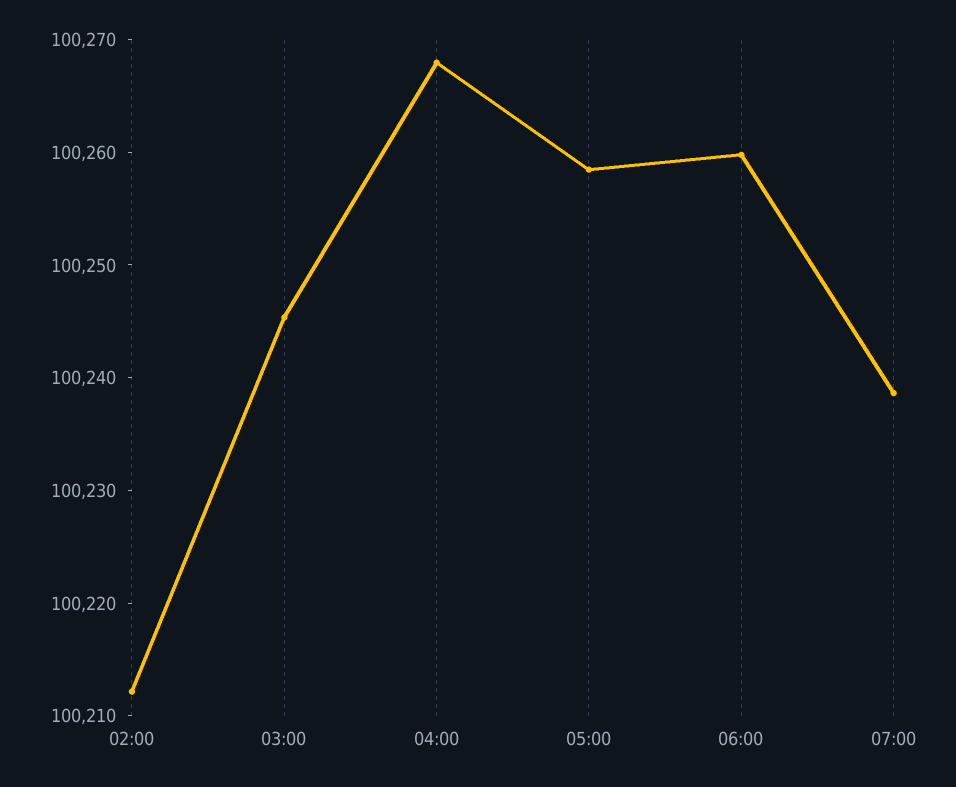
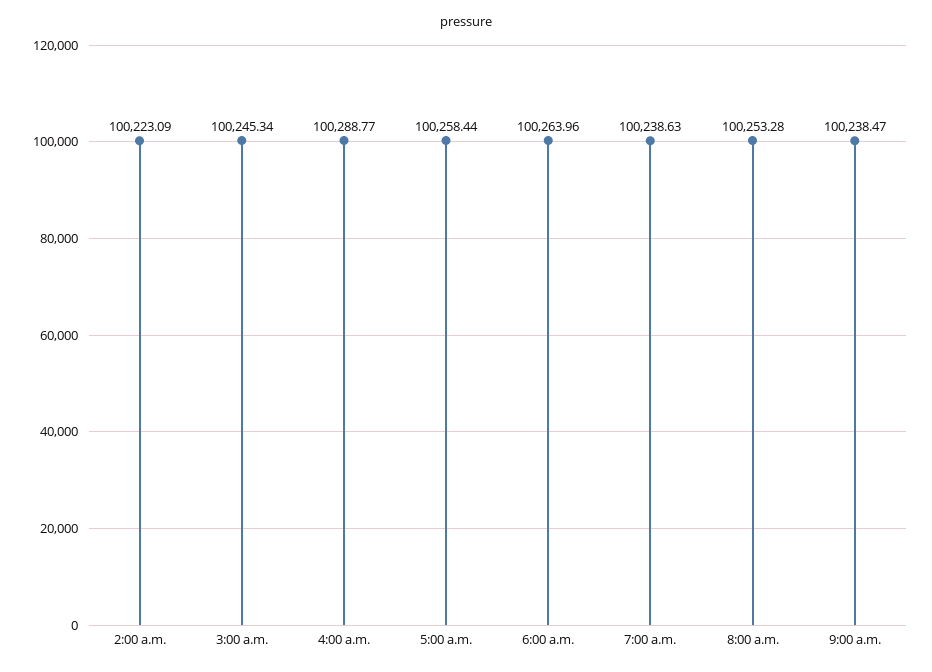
02:00: 100212 -> 100223.09
04:00: 100268 -> 100288.77
06:00: 100260 -> 100263.96
8:00 a.m.: none -> 100253.28
9:00 a.m.: none -> 100238.47

